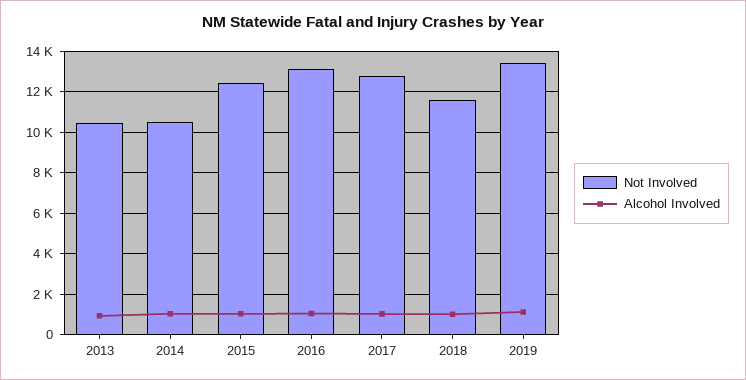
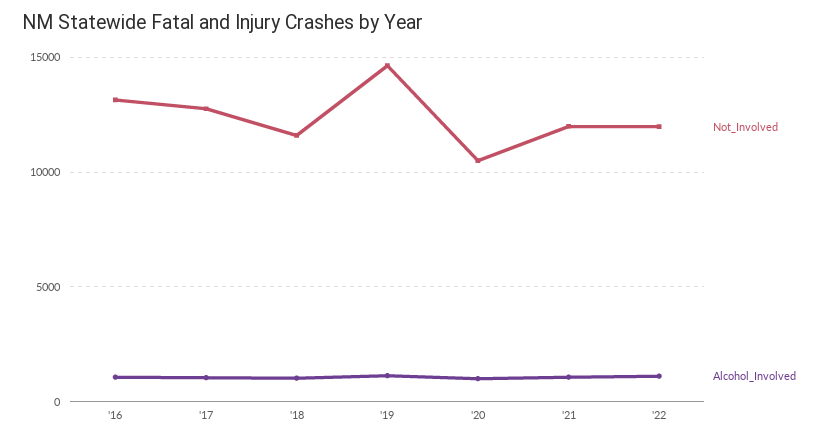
Not Involved, 2013: 10500 -> none
Alcohol Involved, 2013: 1000 -> none
Not Involved, 2014: 10500 -> none
Alcohol Involved, 2014: 1000 -> none
Not Involved, 2015: 12500 -> none
Alcohol Involved, 2015: 1000 -> none
Not Involved, 2019: 13500 -> 14500
Not Involved, '20: none -> 10500
Alcohol Involved, '20: none -> 1000
Not Involved, '21: none -> 12000
Alcohol Involved, '21: none -> 1000
Not Involved, '22: none -> 12000
Alcohol Involved, '22: none -> 1000

